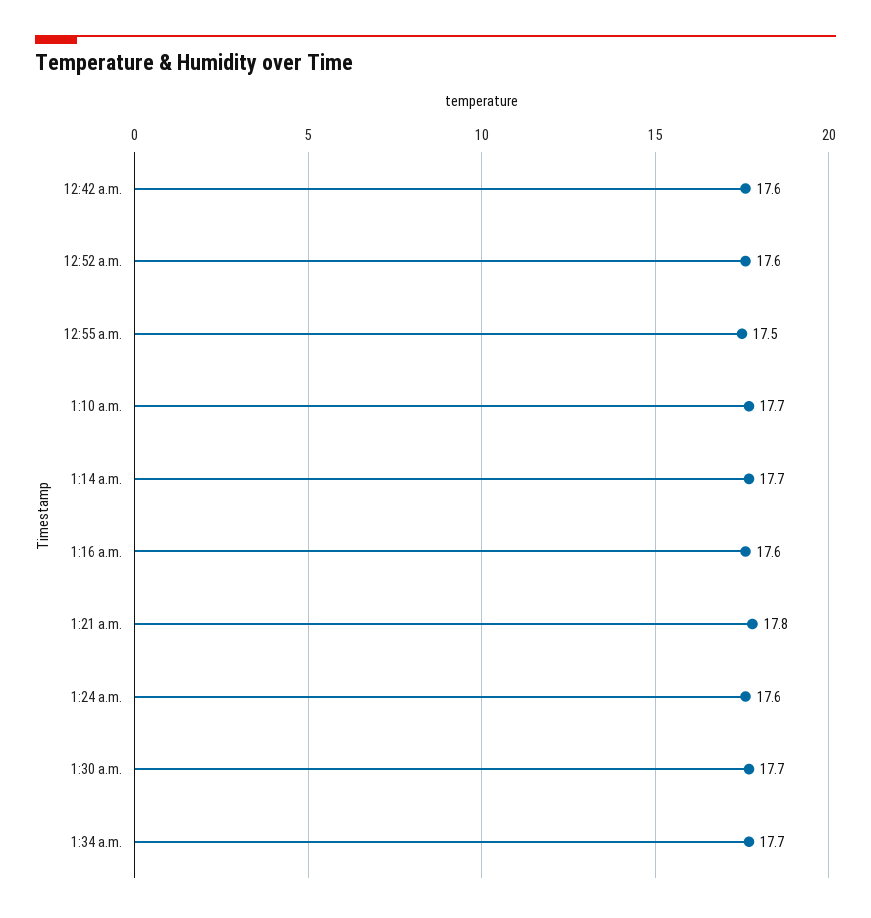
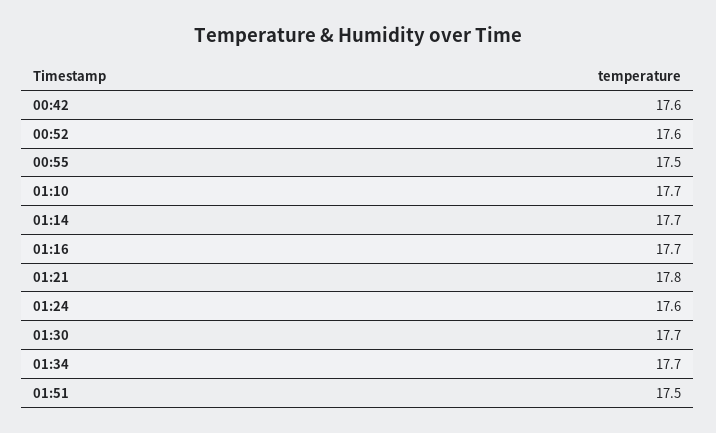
1:16 a.m.: 17.6 -> 17.7
01:51: none -> 17.5

